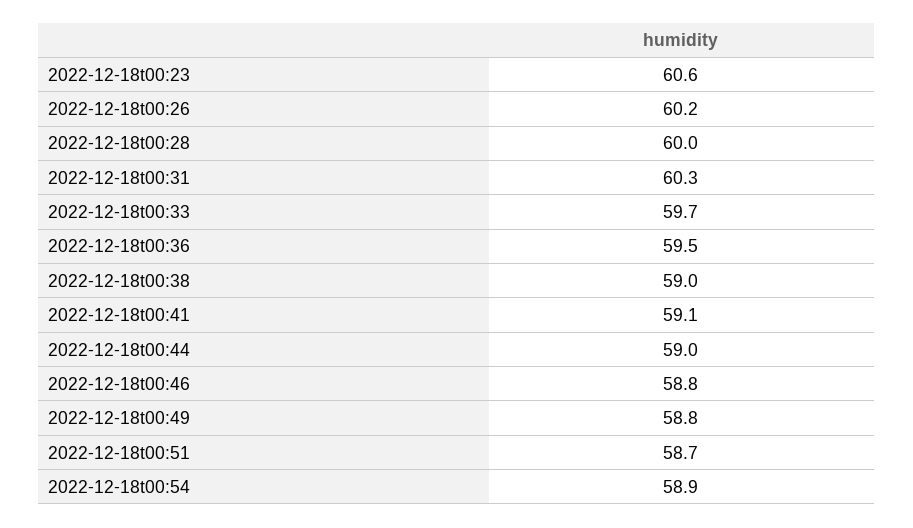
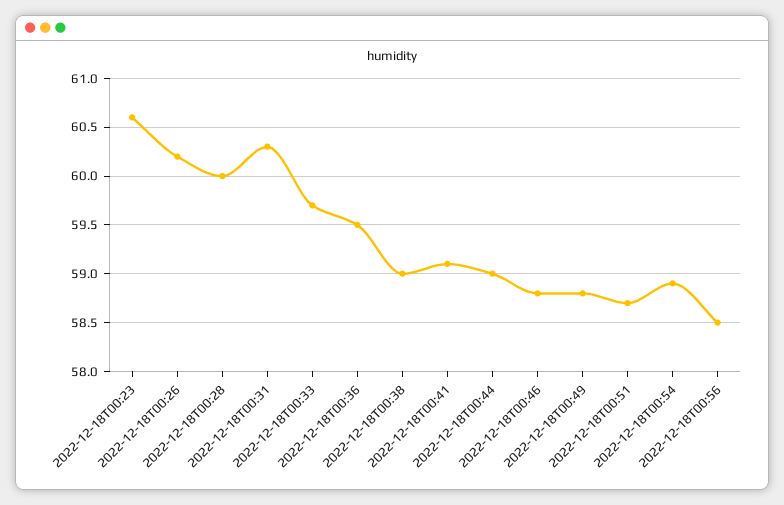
2022-12-18T00:56: none -> 58.5

